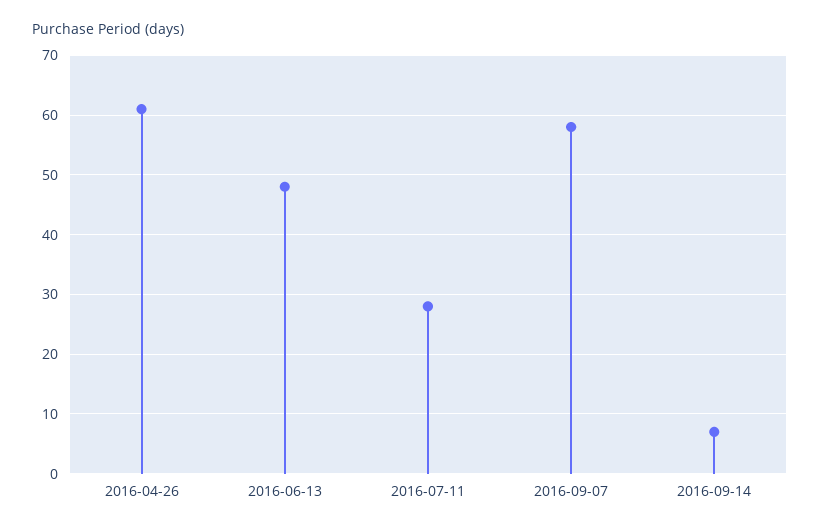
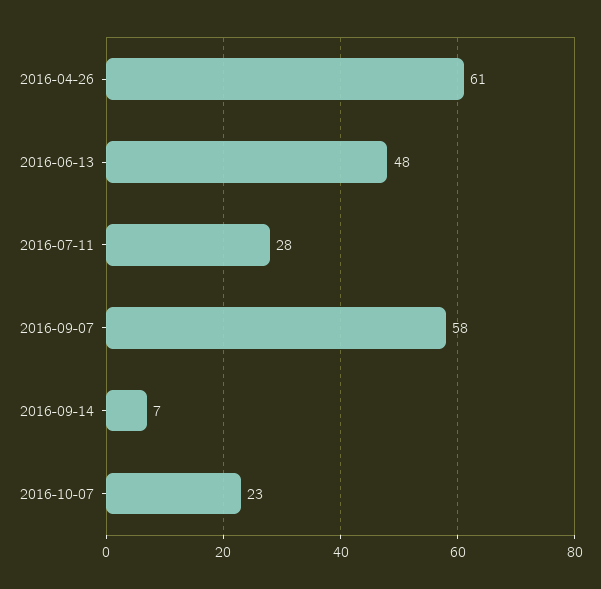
2016-10-07: none -> 23

